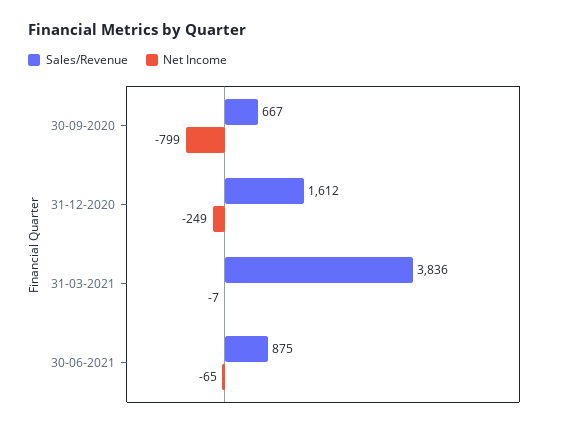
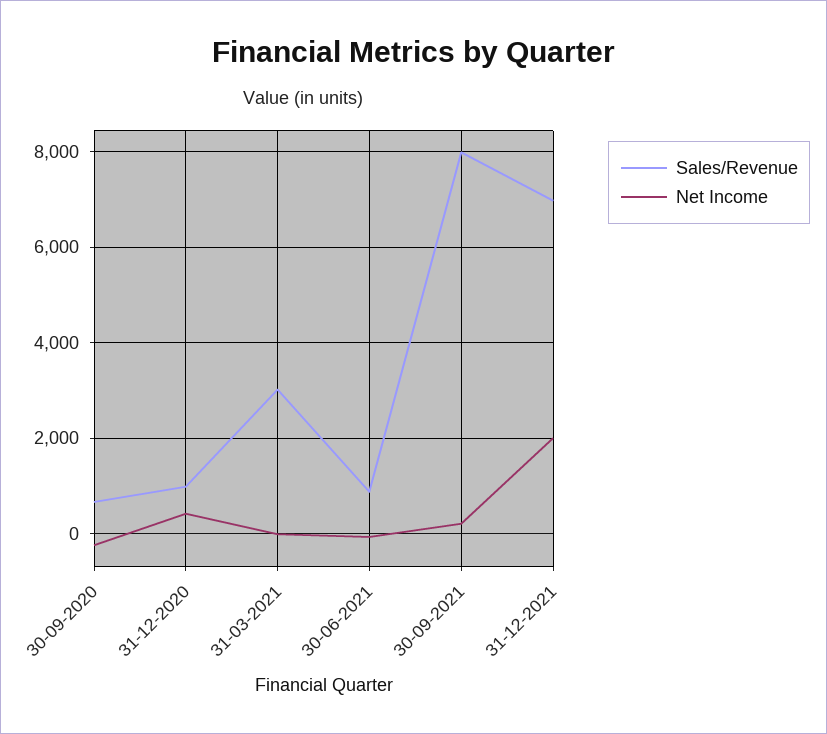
Net Income, 30-09-2020: -799 -> -200
Sales/Revenue, 31-12-2020: 1612 -> 1000
Net Income, 31-12-2020: -249 -> 400
Sales/Revenue, 31-03-2021: 3836 -> 3000
Sales/Revenue, 30-09-2021: none -> 8000
Net Income, 30-09-2021: none -> 200
Sales/Revenue, 31-12-2021: none -> 7000
Net Income, 31-12-2021: none -> 2000

